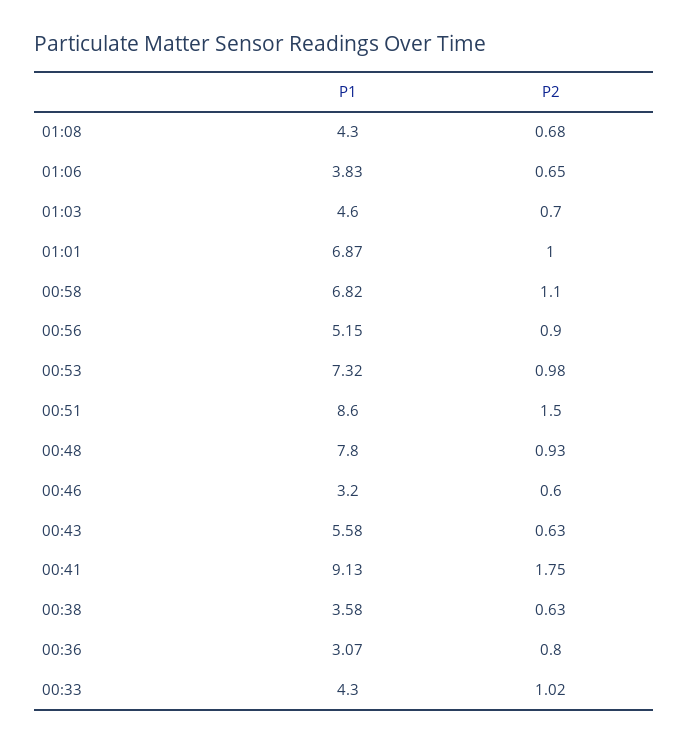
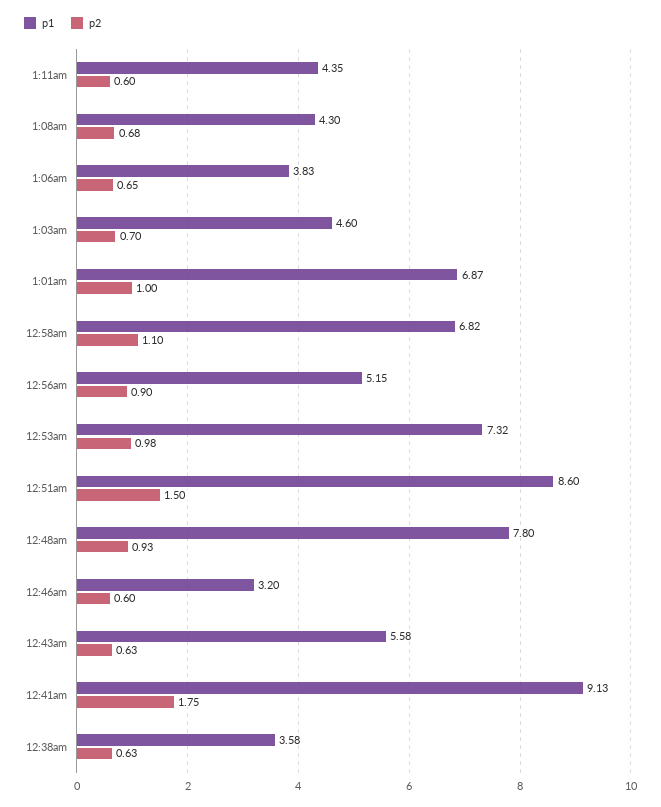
P1, 00:36: 3.07 -> none
P2, 00:36: 0.8 -> none
P1, 00:33: 4.3 -> none
P2, 00:33: 1.02 -> none
P1, 1:11am: none -> 4.35
P2, 1:11am: none -> 0.6

